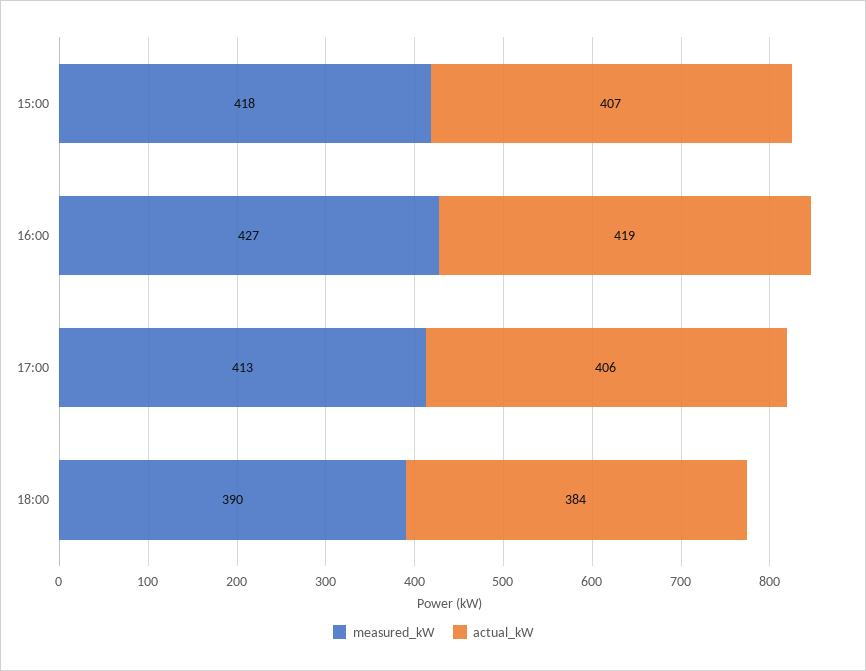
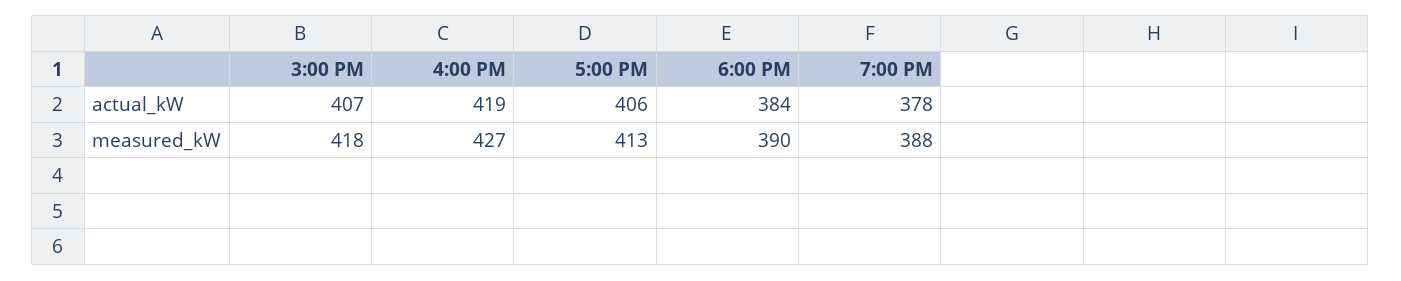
actual_kW, 7:00 PM: none -> 378
measured_kW, 7:00 PM: none -> 388

